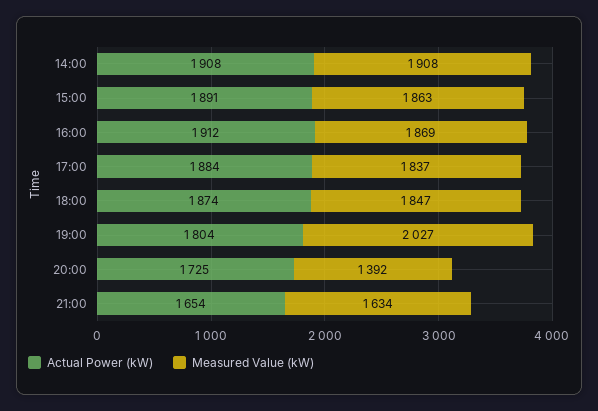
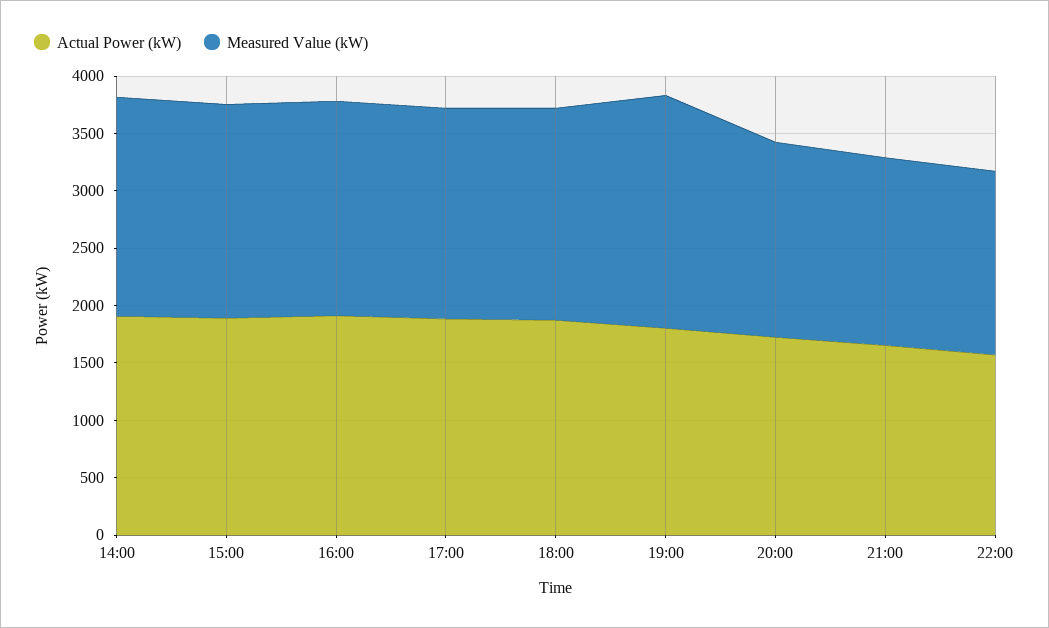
Measured Value (kW), 20:00: 1392 -> 1700
Actual Power (kW), 22:00: none -> 1600
Measured Value (kW), 22:00: none -> 1600

